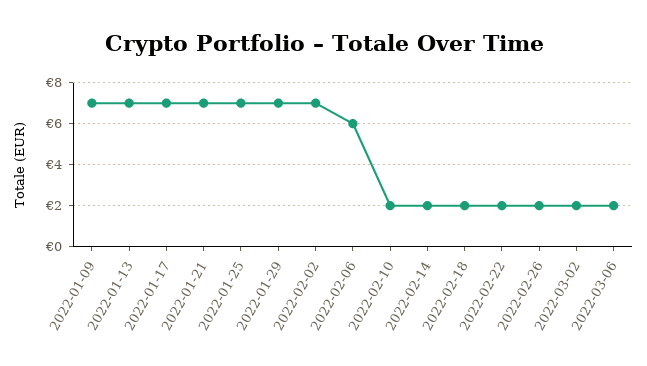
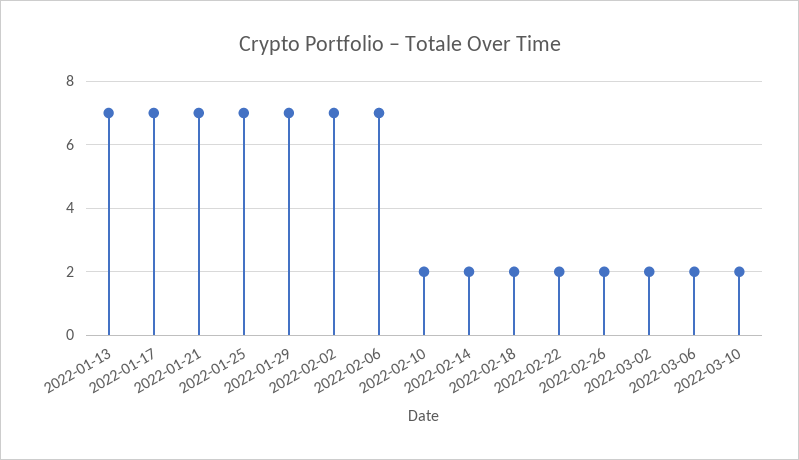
2022-01-09: 7 -> none
2022-02-06: 6 -> 7
2022-03-10: none -> 2

